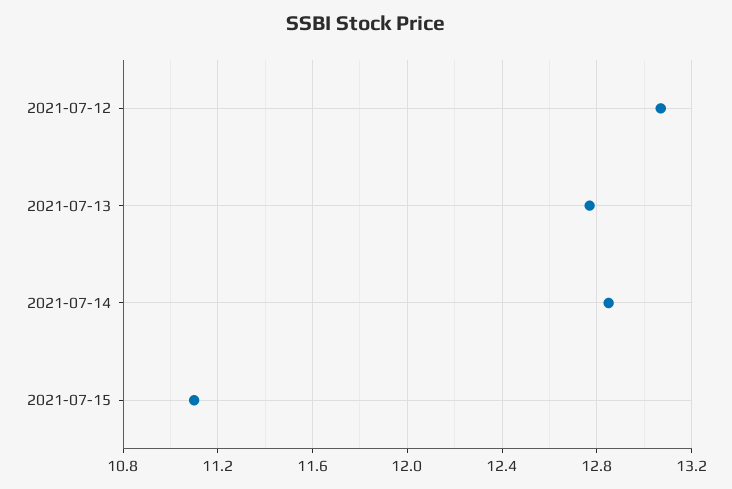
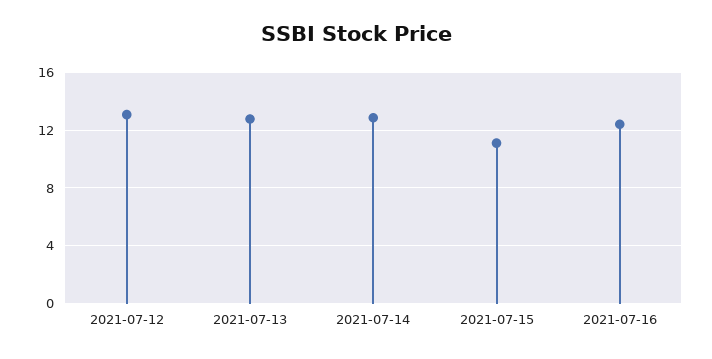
2021-07-16: none -> 12.5

